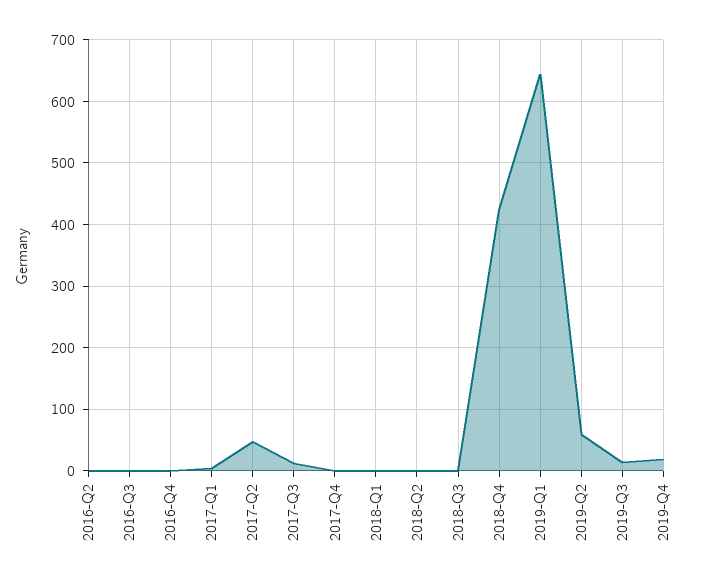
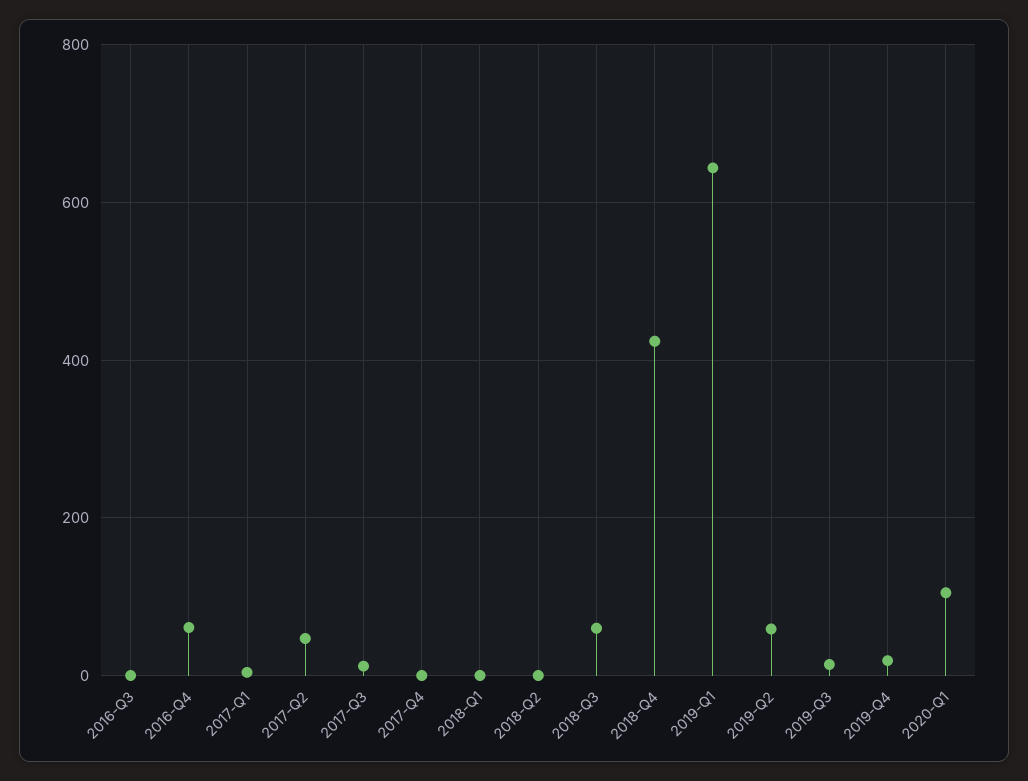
2016-Q2: 0 -> none
2016-Q4: 0 -> 60
2018-Q3: 0 -> 60
2020-Q1: none -> 100

